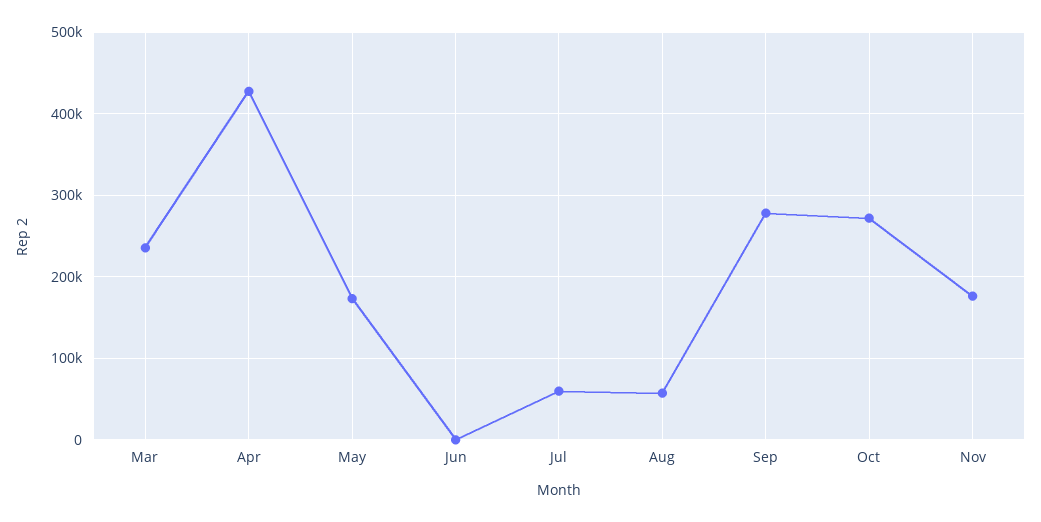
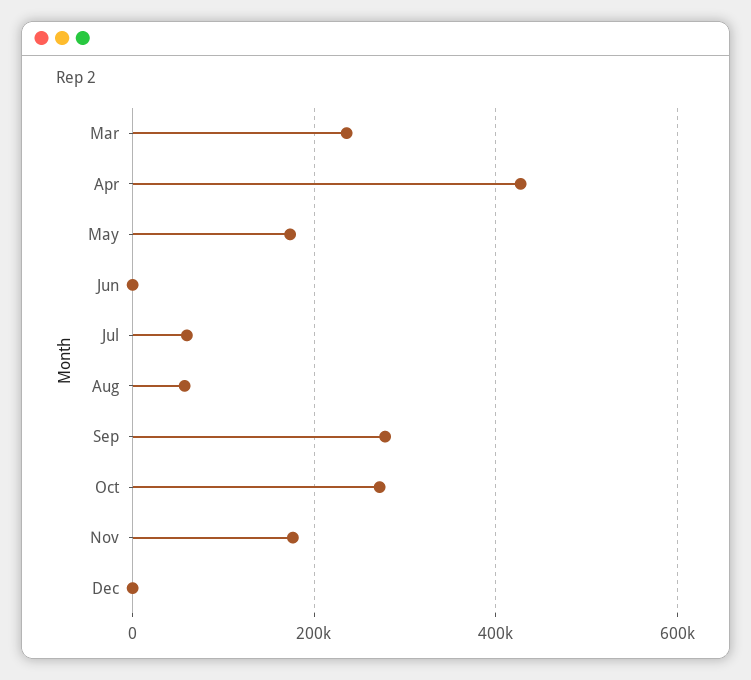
Dec: none -> 0

